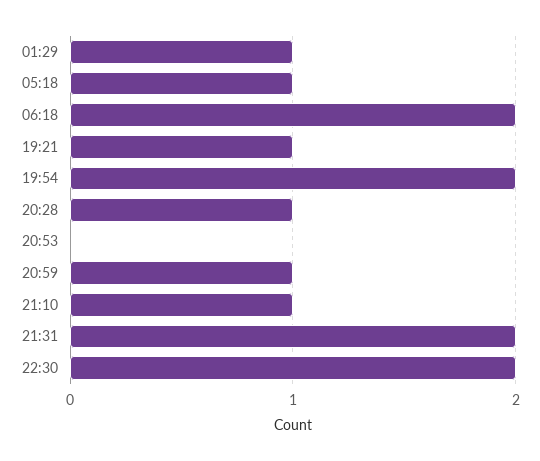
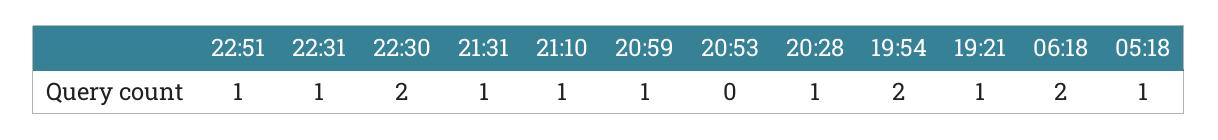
01:29: 1 -> none
21:31: 2 -> 1
22:51: none -> 1
22:31: none -> 1

